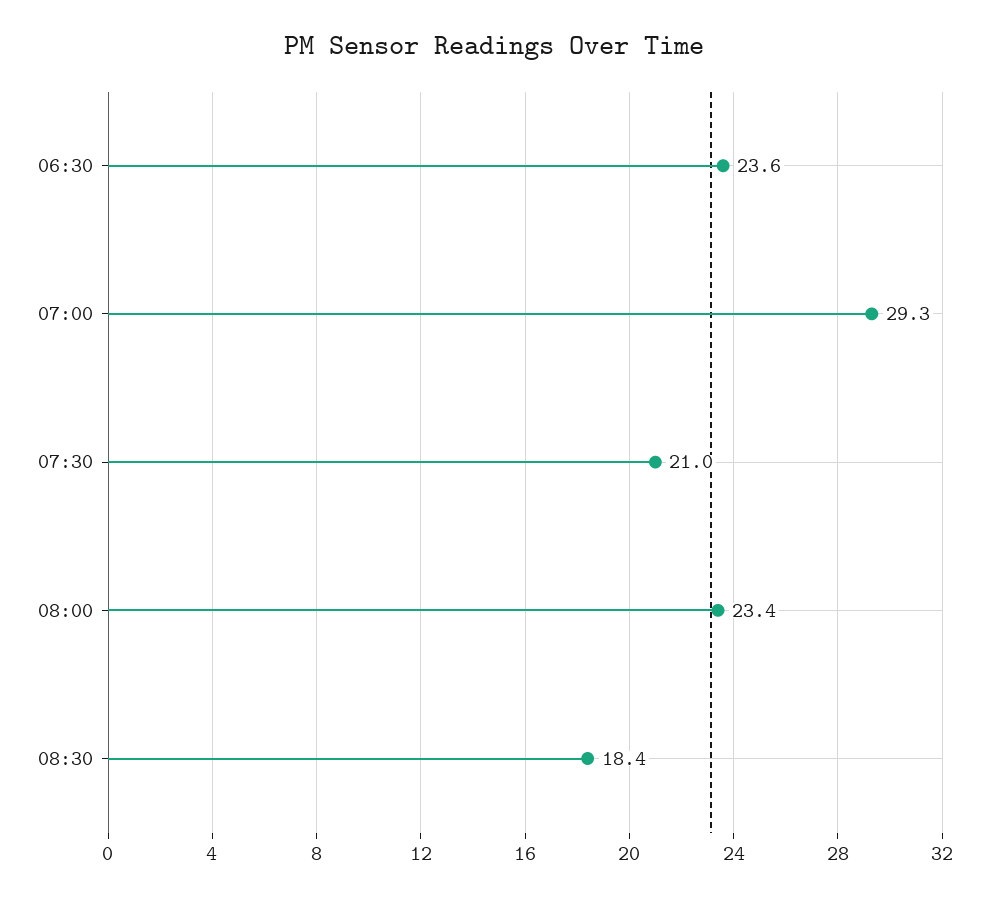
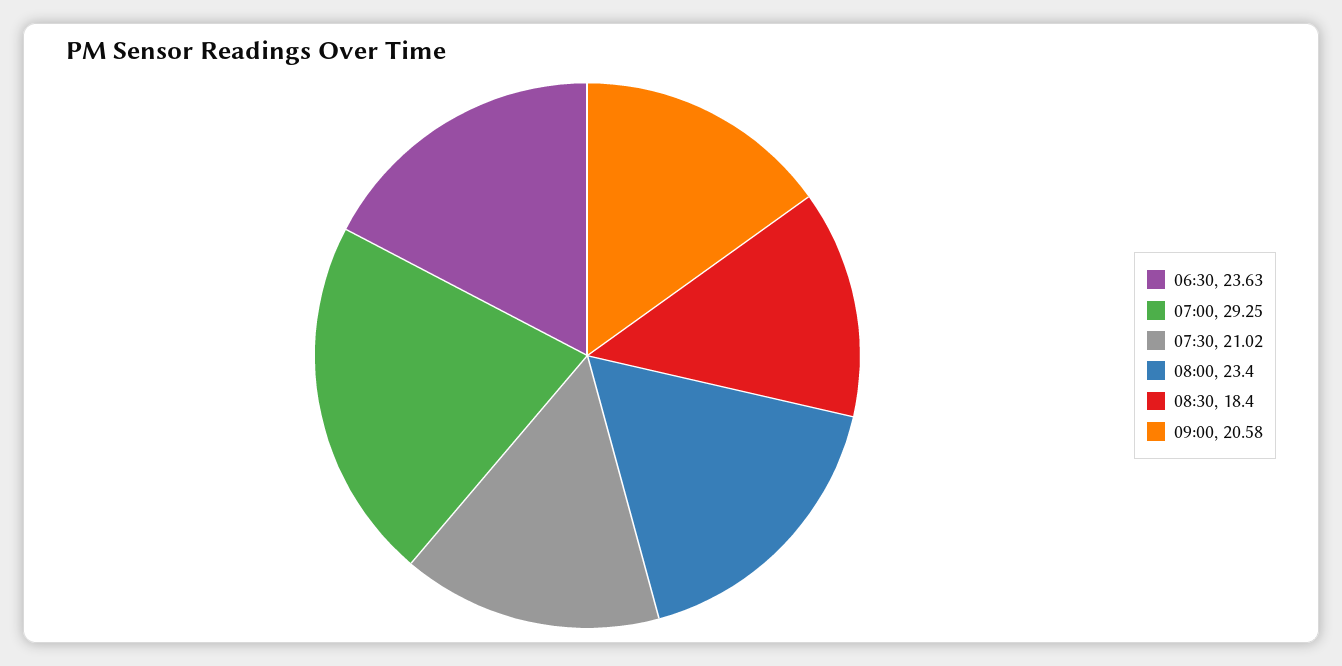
09:00: none -> 20.58

